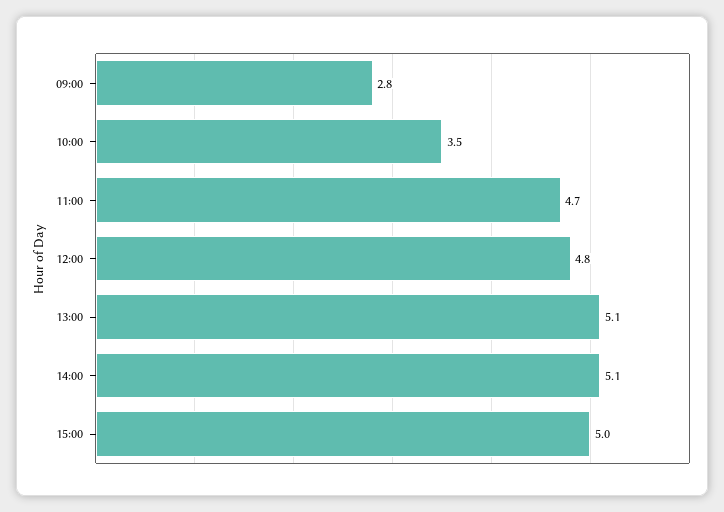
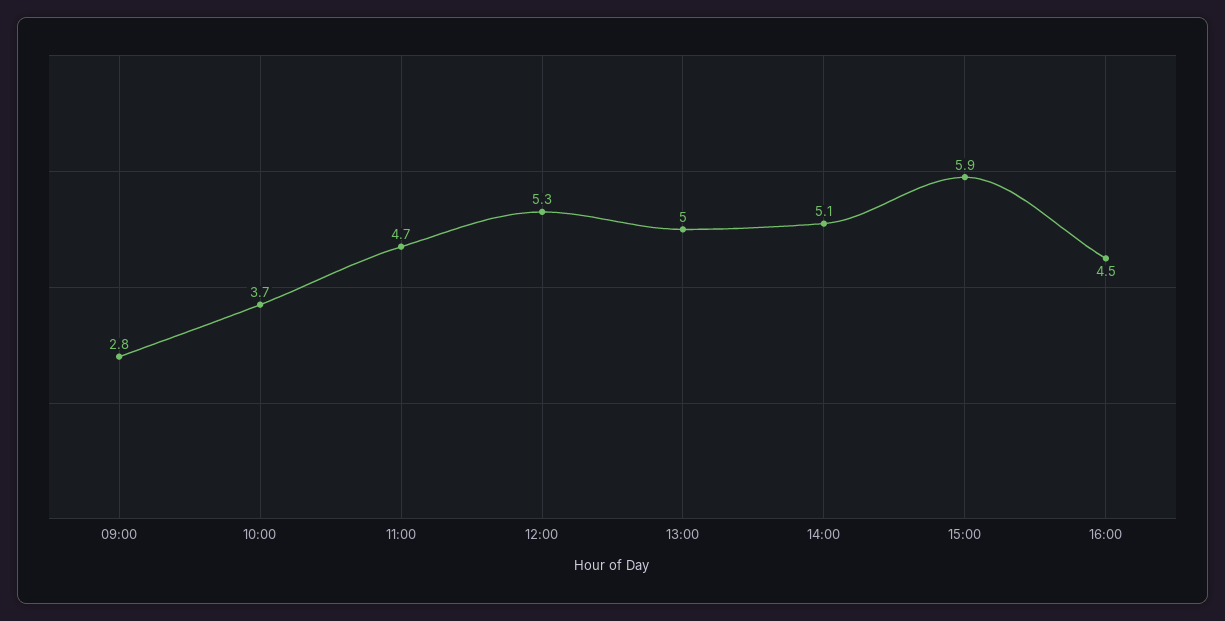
10:00: 3.5 -> 3.7
12:00: 4.8 -> 5.3
13:00: 5.1 -> 5
15:00: 5 -> 5.9
16:00: none -> 4.5

